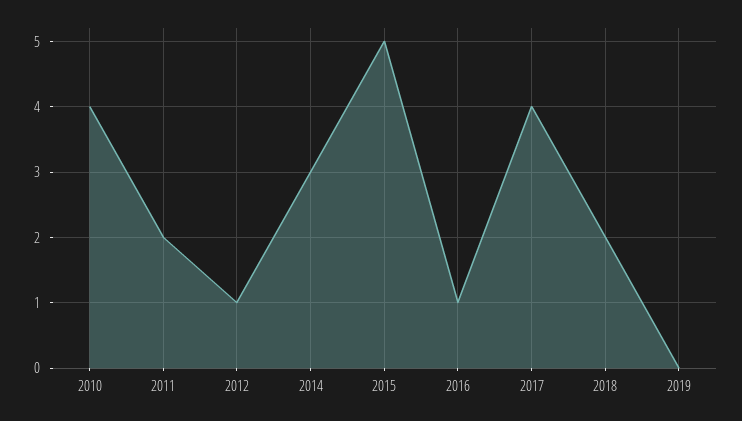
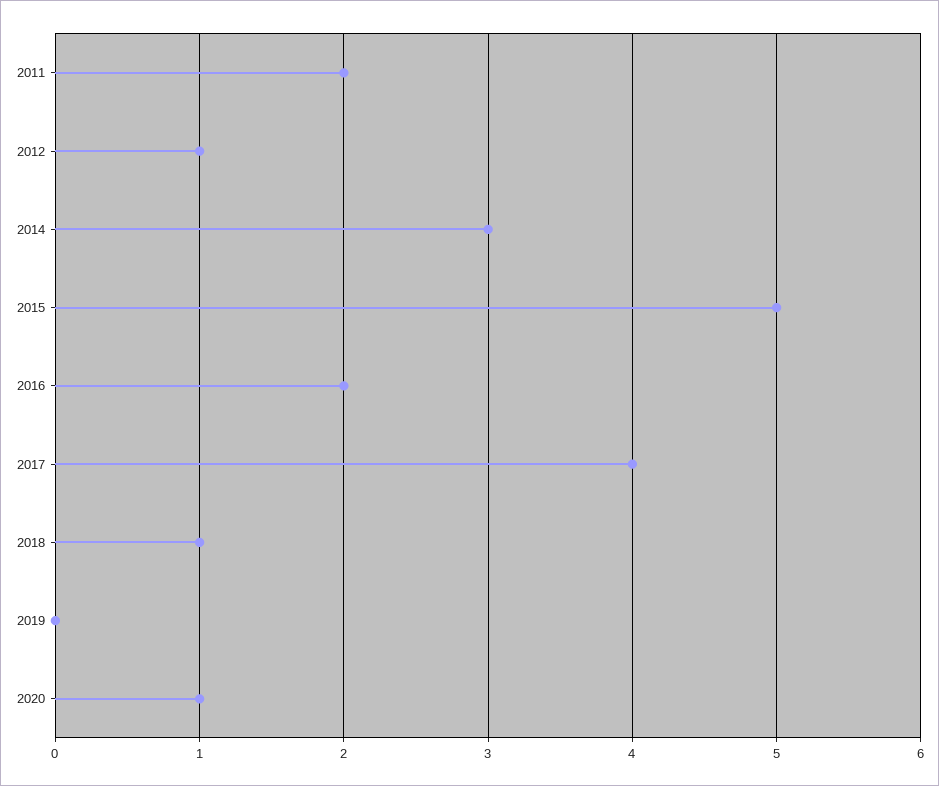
2010: 4 -> none
2016: 1 -> 2
2018: 2 -> 1
2020: none -> 1

